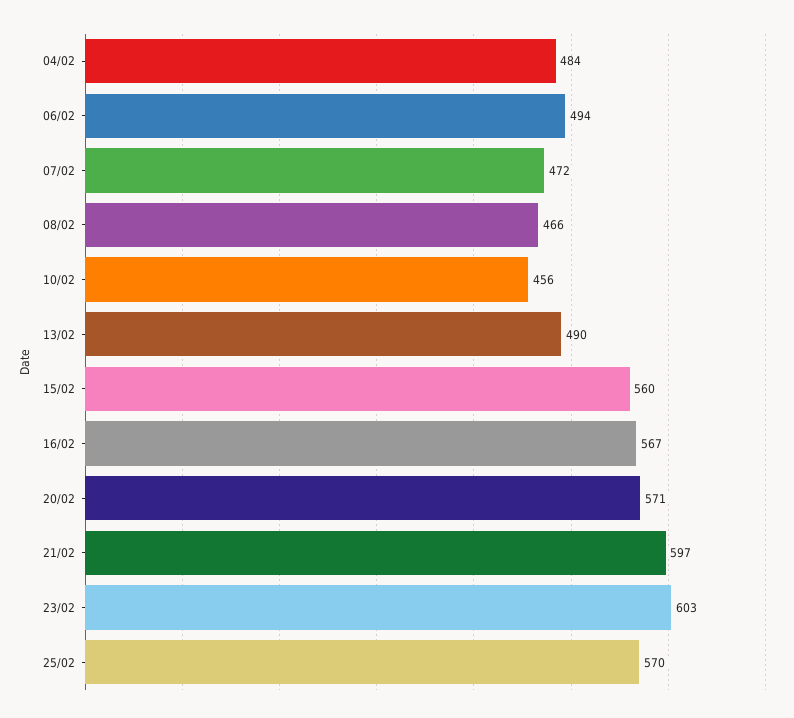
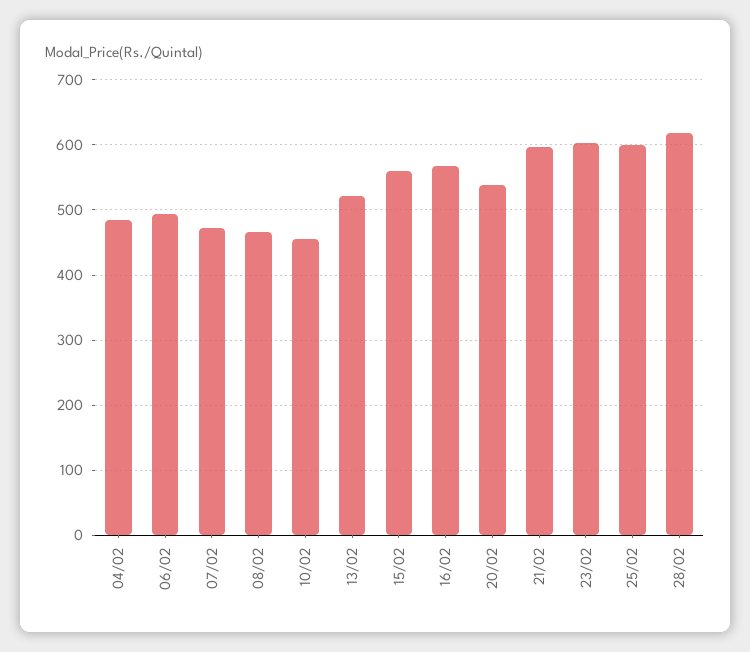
13/02: 490 -> 520
20/02: 571 -> 540
25/02: 570 -> 600
28/02: none -> 620

